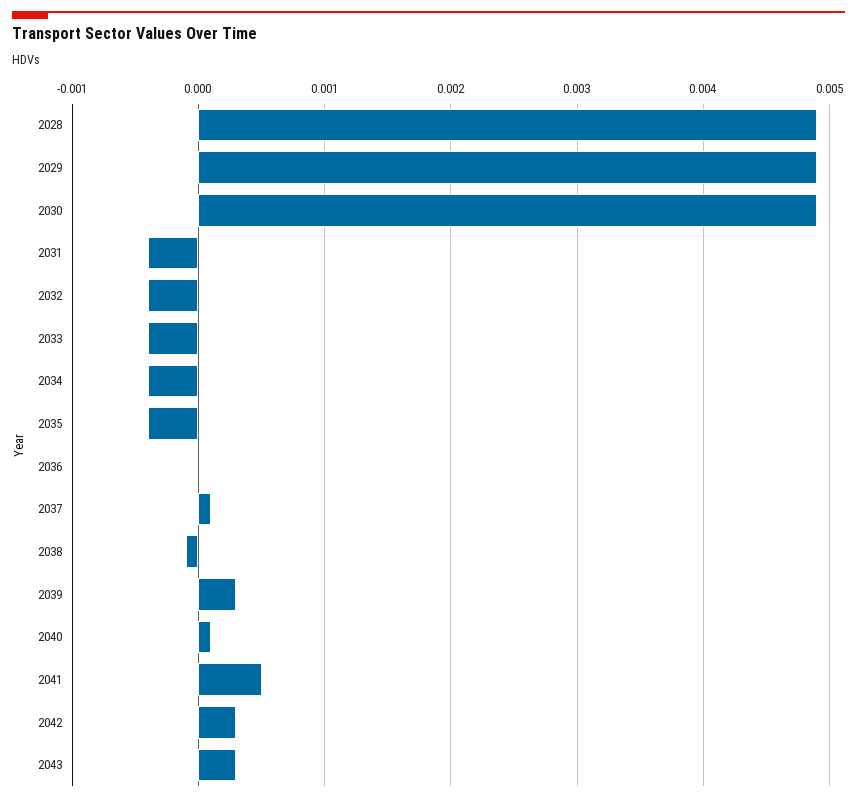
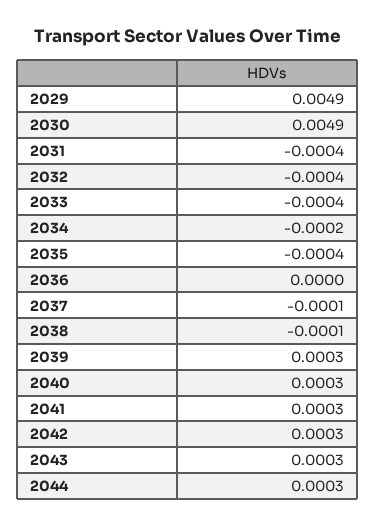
2028: 0.0049 -> none
2034: -0.0004 -> -0.0002
2037: 0.0001 -> -0.0001
2040: 0.0001 -> 0.0003
2041: 0.0005 -> 0.0003
2044: none -> 0.0003

